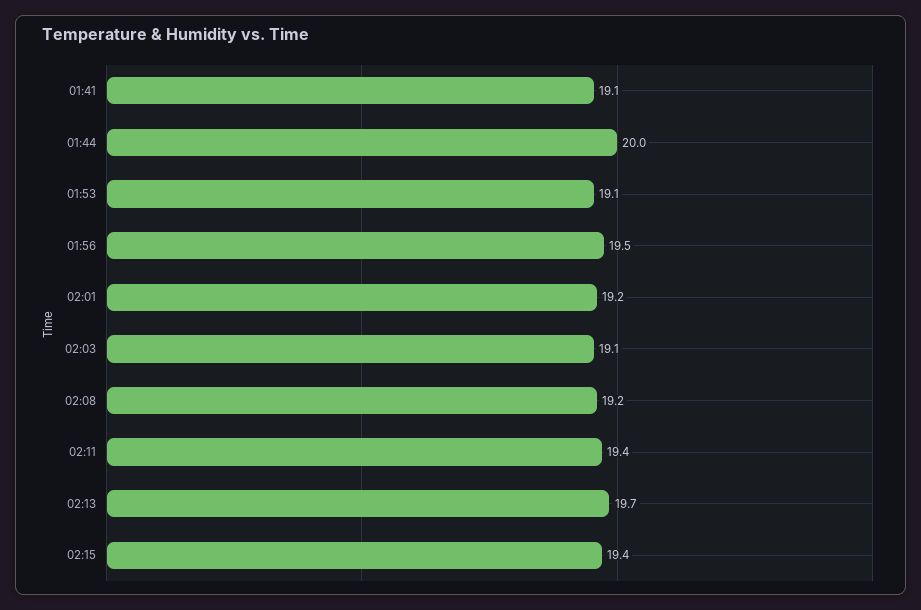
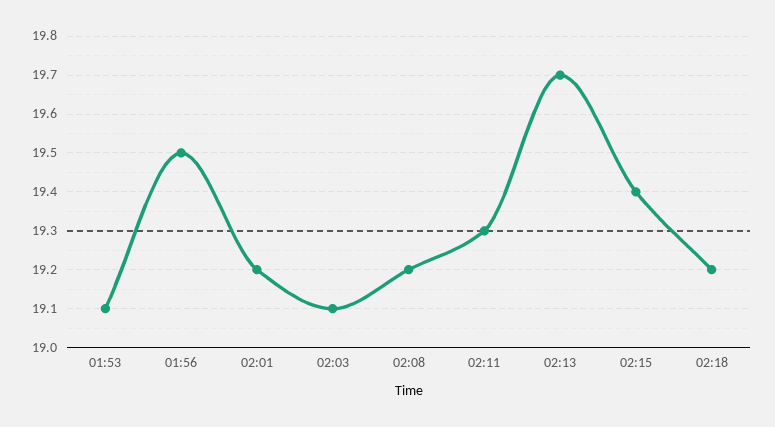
01:41: 19.1 -> none
01:44: 20 -> none
02:11: 19.4 -> 19.3
02:18: none -> 19.2

